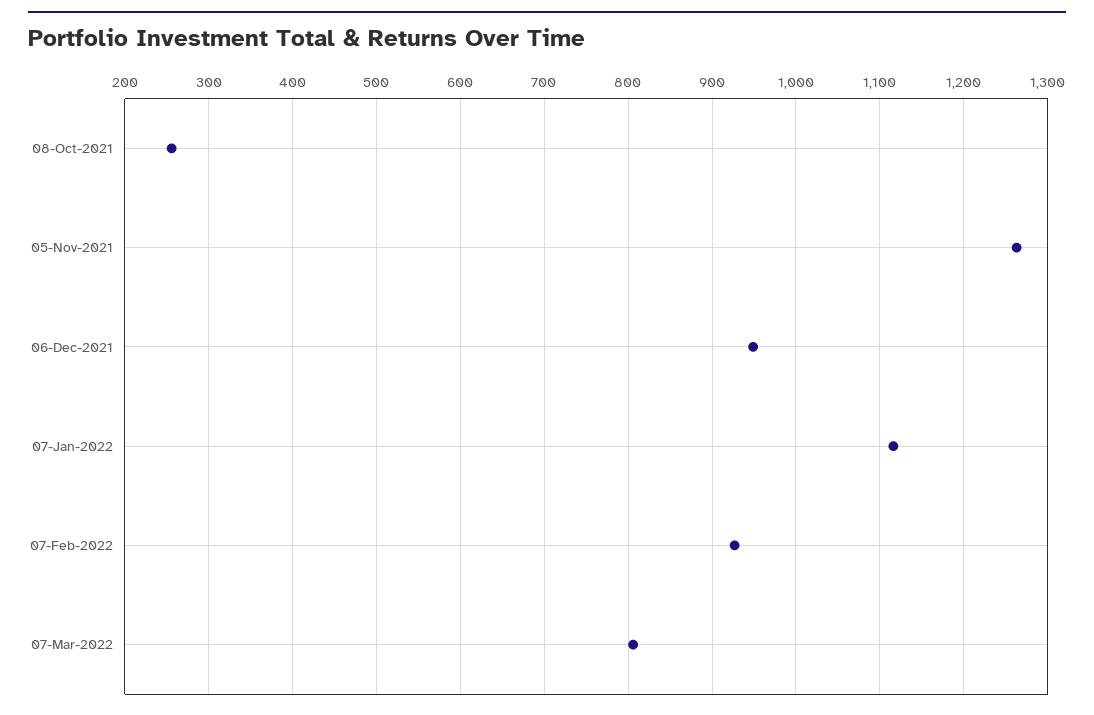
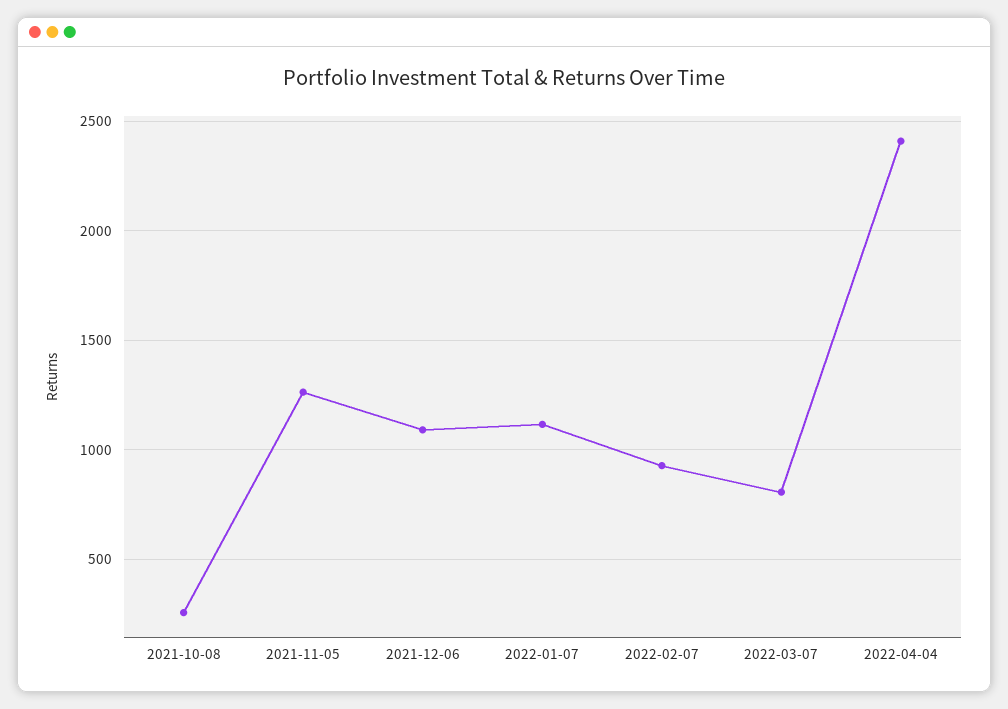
06-Dec-2021: 950 -> 1100
2022-04-04: none -> 2400

